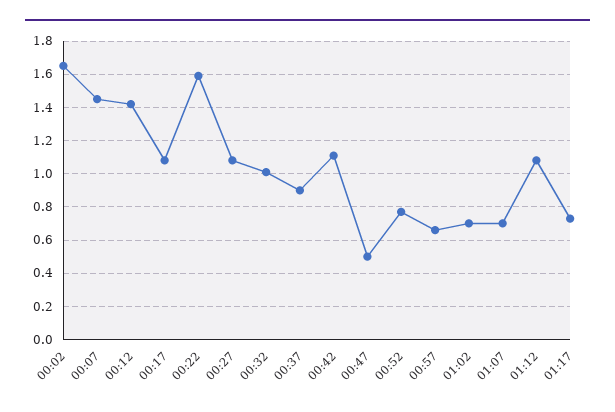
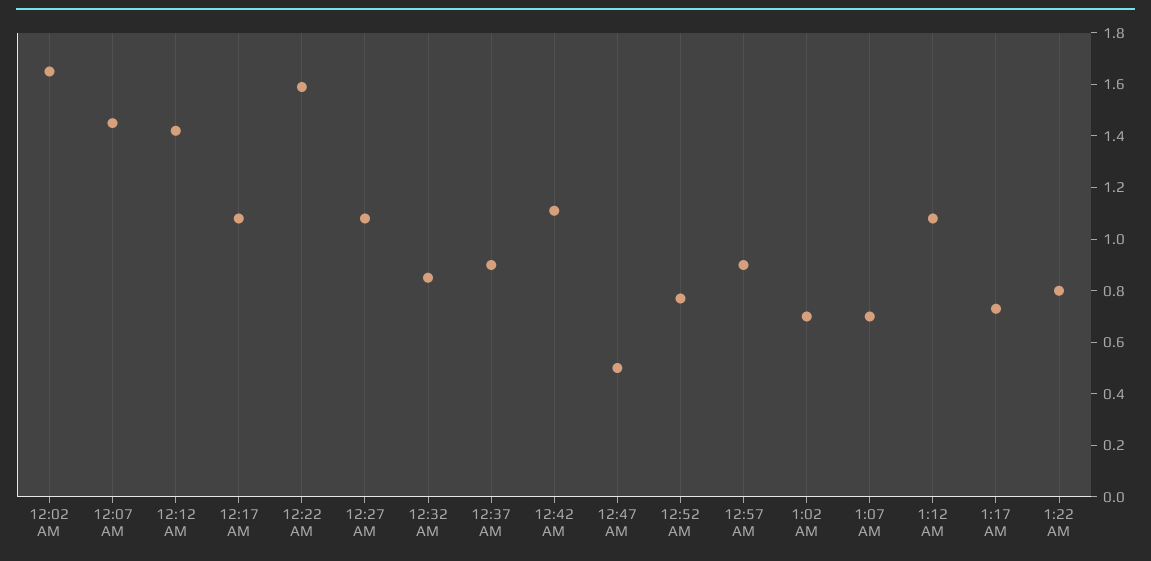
00:32: 1 -> 0.85
00:57: 0.65 -> 0.9
1:22 AM: none -> 0.8

